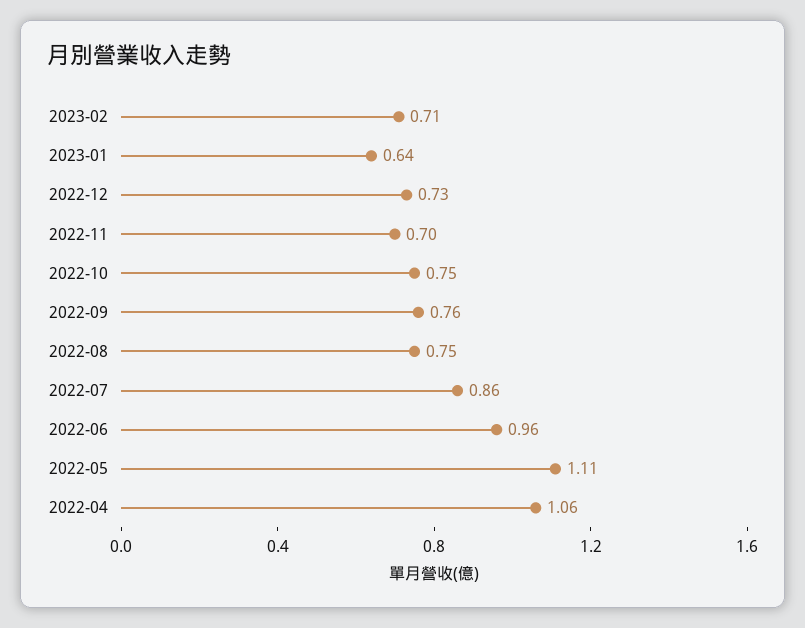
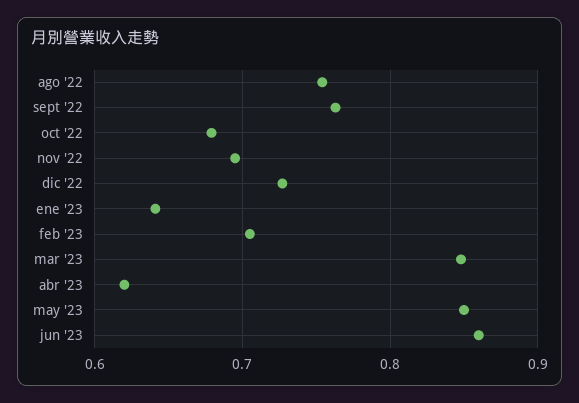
2022-10: 0.75 -> 0.68
2022-07: 0.86 -> none
2022-06: 0.96 -> none
2022-05: 1.11 -> none
2022-04: 1.06 -> none
mar '23: none -> 0.85
abr '23: none -> 0.62
may '23: none -> 0.85
jun '23: none -> 0.86

